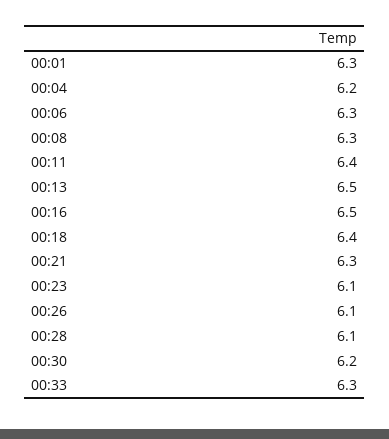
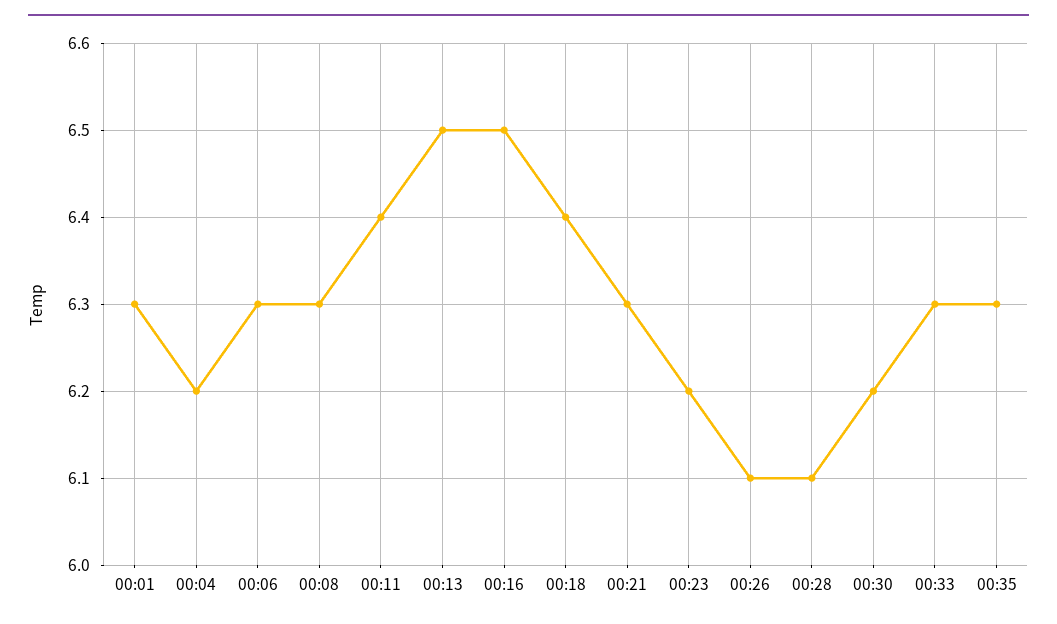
00:23: 6.1 -> 6.2
00:35: none -> 6.3

